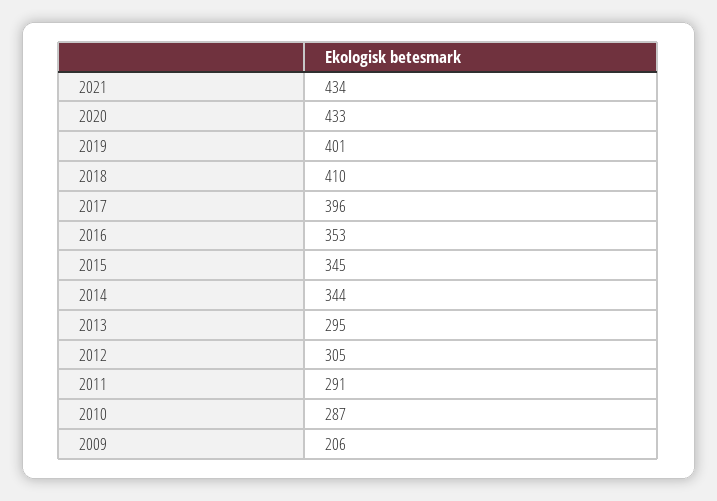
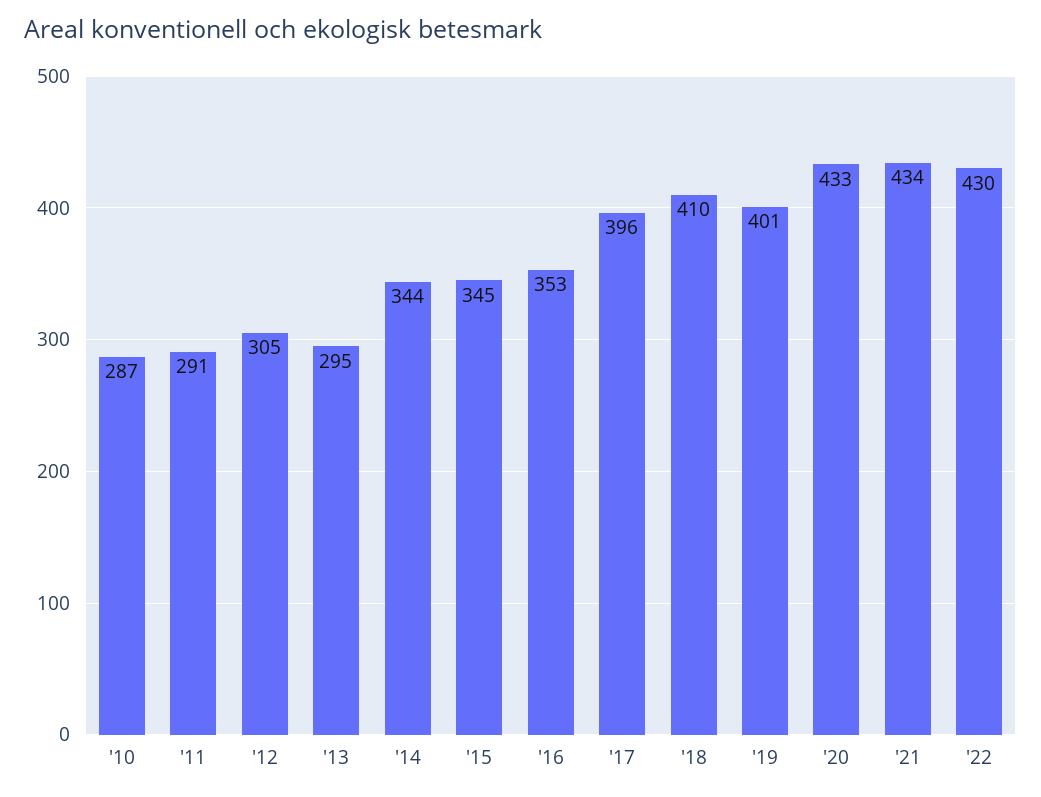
2009: 206 -> none
'22: none -> 430

